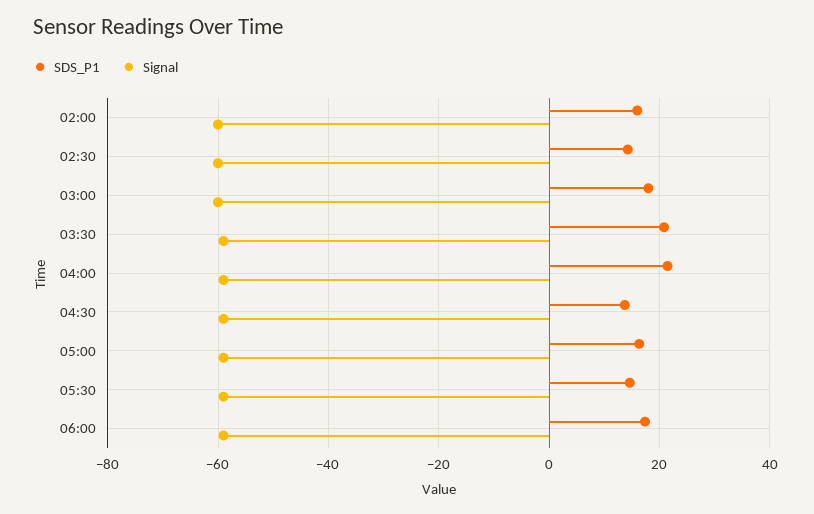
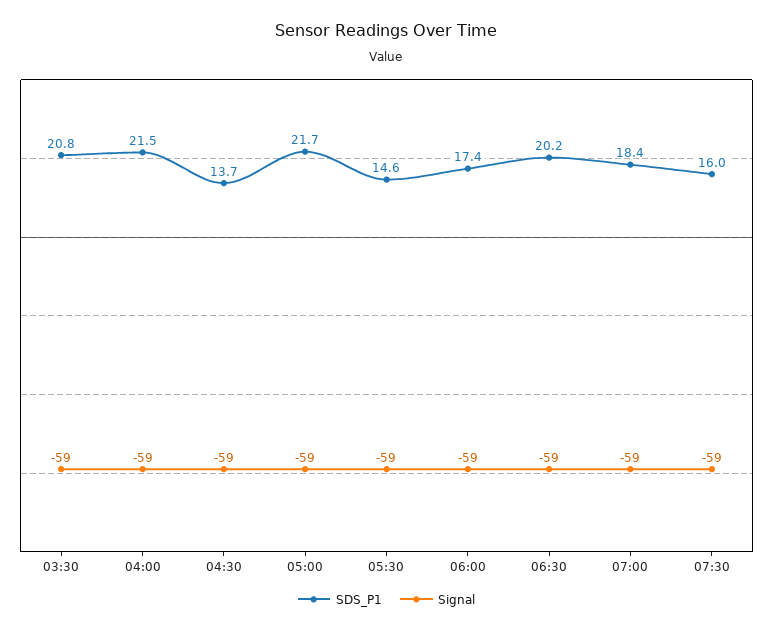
SDS_P1, 02:00: 16 -> none
Signal, 02:00: -60 -> none
SDS_P1, 02:30: 14 -> none
Signal, 02:30: -60 -> none
SDS_P1, 03:00: 18 -> none
Signal, 03:00: -60 -> none
SDS_P1, 05:00: 16 -> 21.7
SDS_P1, 06:30: none -> 20.2
Signal, 06:30: none -> -59
SDS_P1, 07:00: none -> 18.4
Signal, 07:00: none -> -59
SDS_P1, 07:30: none -> 16
Signal, 07:30: none -> -59

